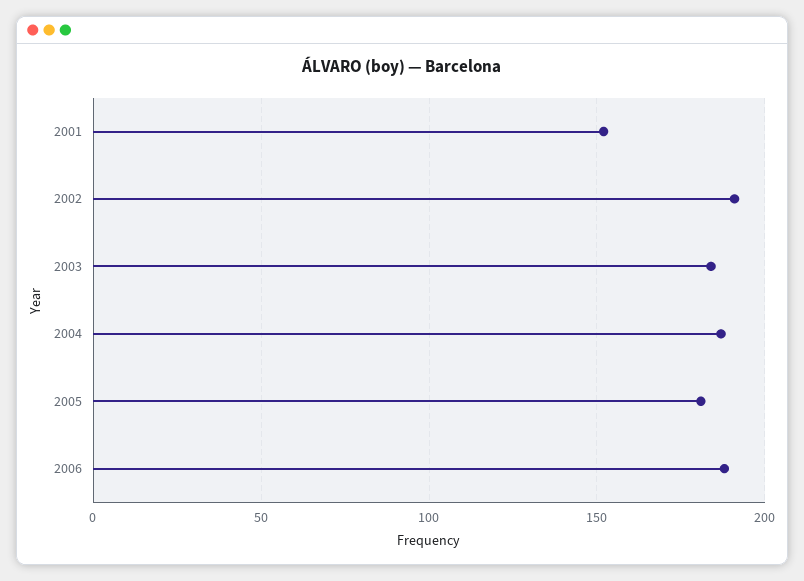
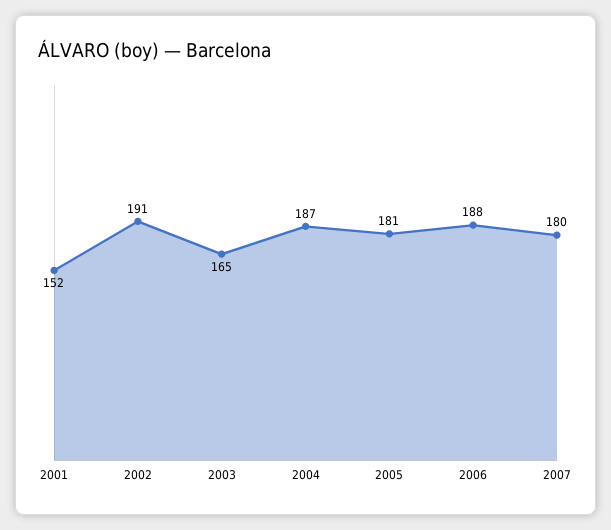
2003: 185 -> 165
2007: none -> 180

